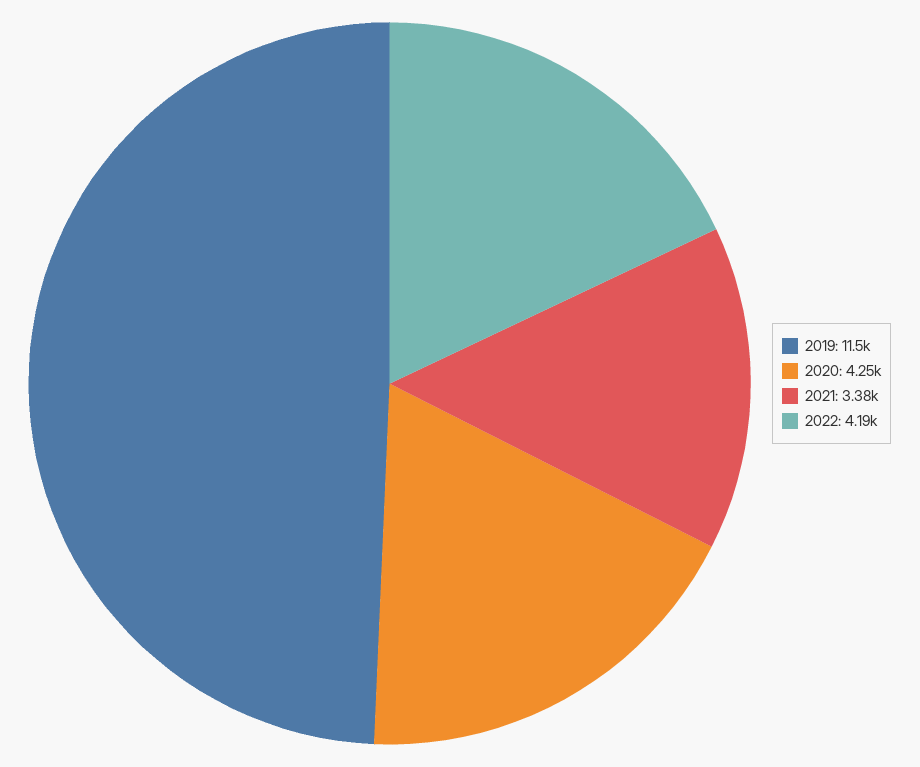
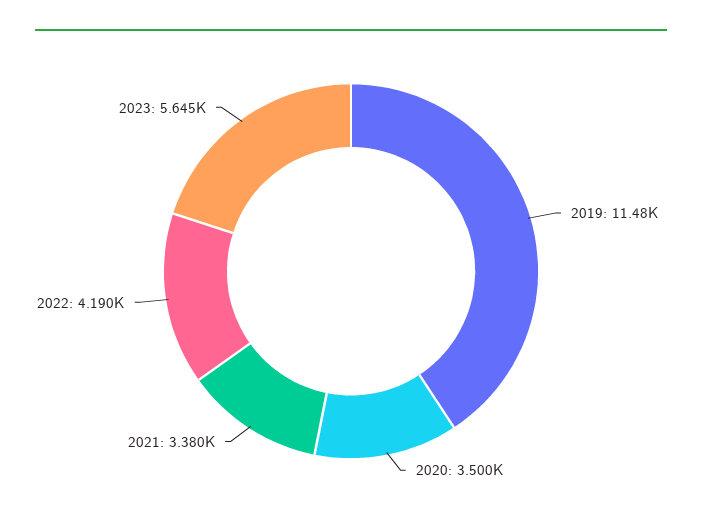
2020: 4250 -> 3500
2023: none -> 5645

